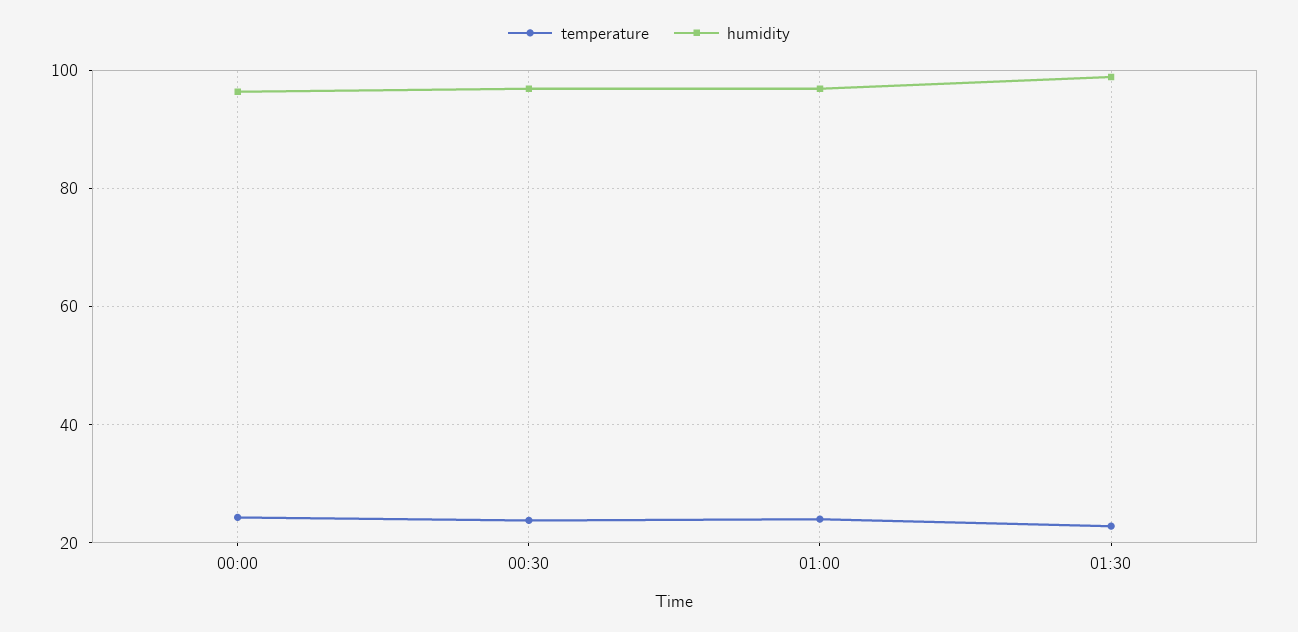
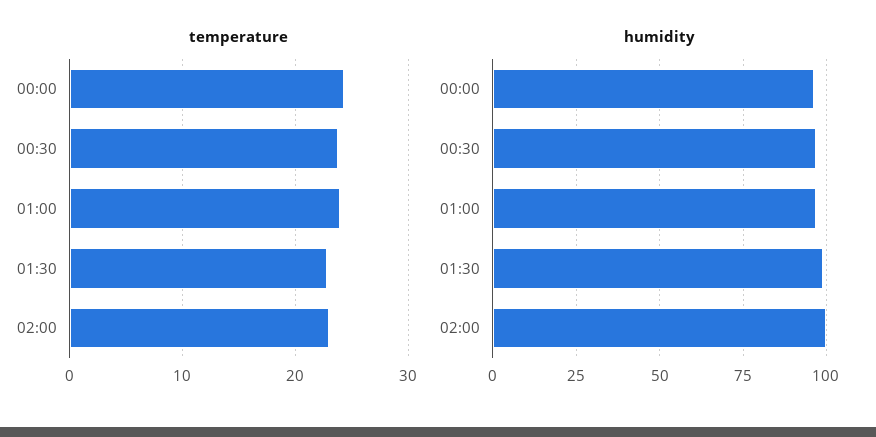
temperature, 02:00: none -> 23
humidity, 02:00: none -> 100

